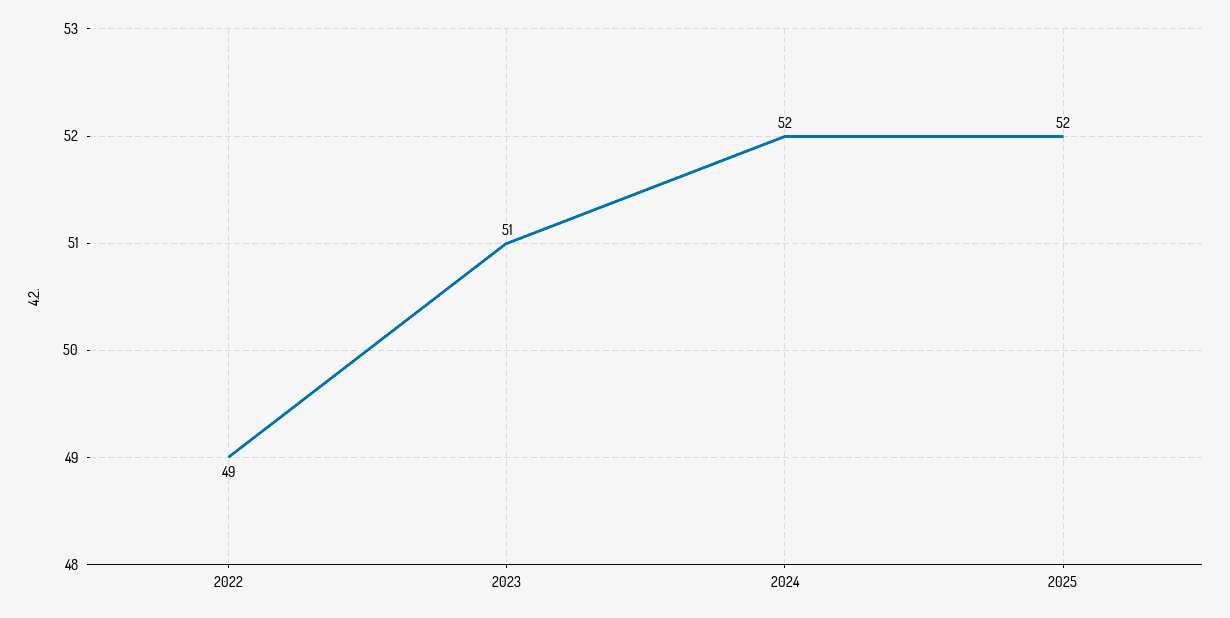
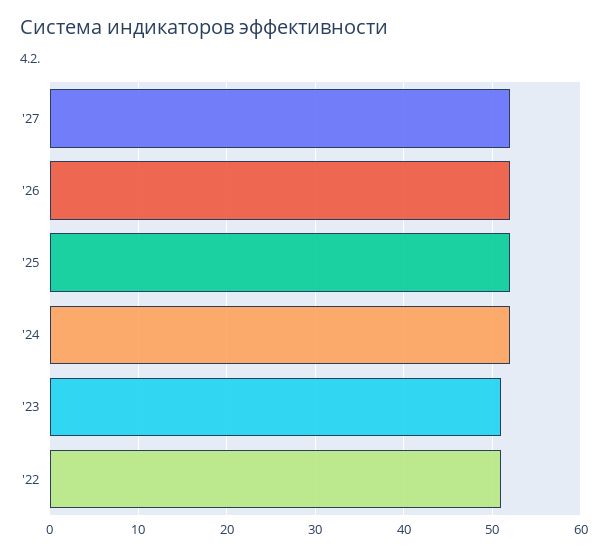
2022: 49 -> 51
'27: none -> 52
'26: none -> 52

